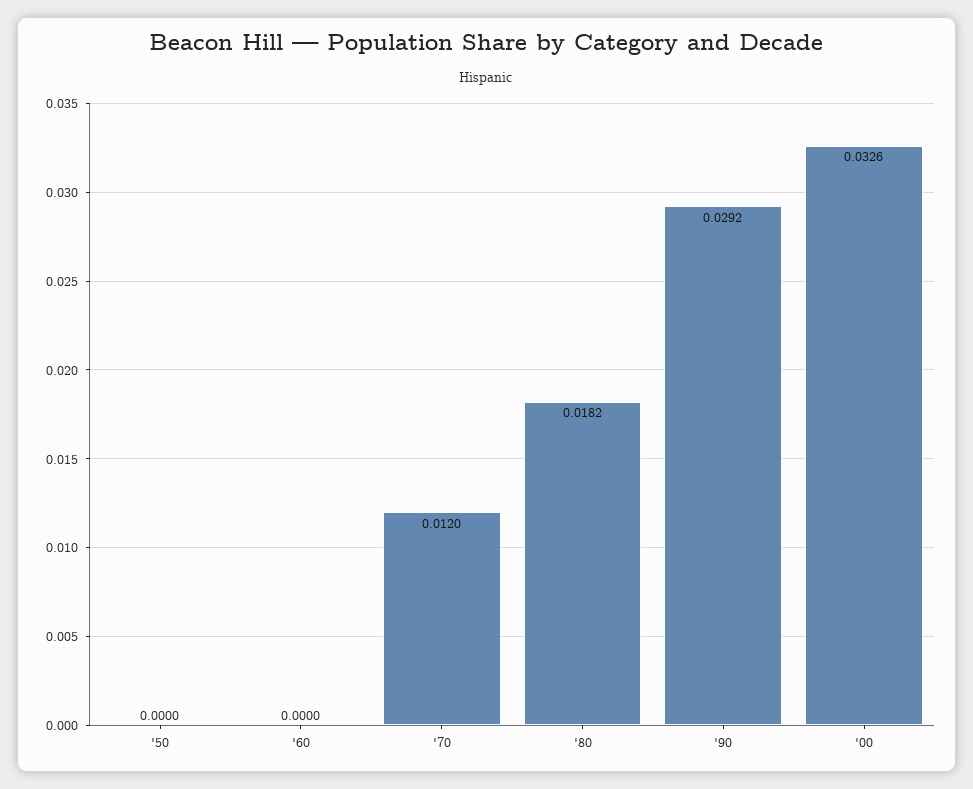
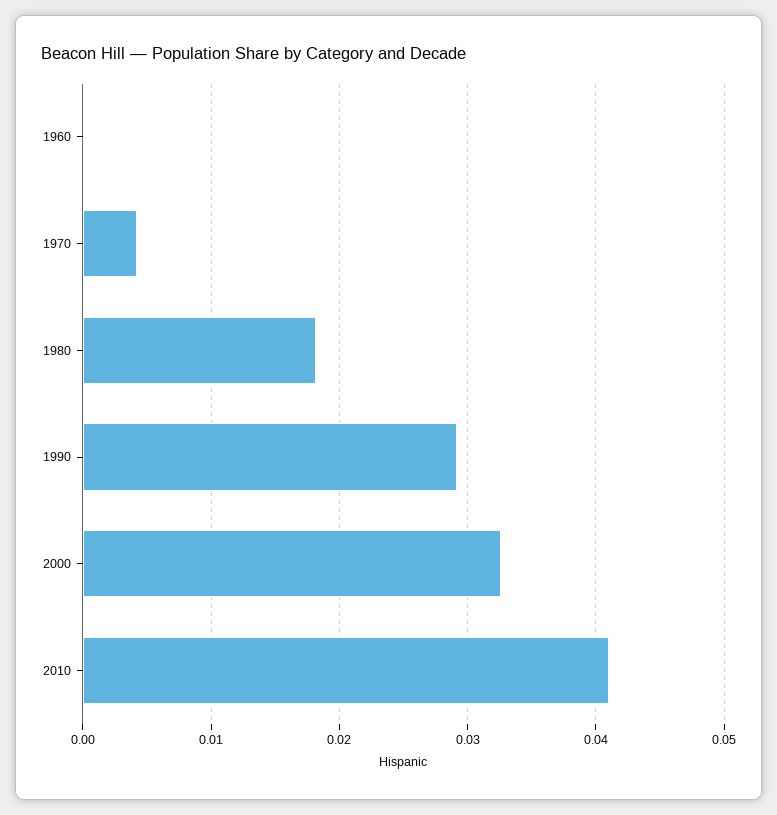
'50: 0 -> none
'70: 0.012 -> 0.004
2010: none -> 0.041

